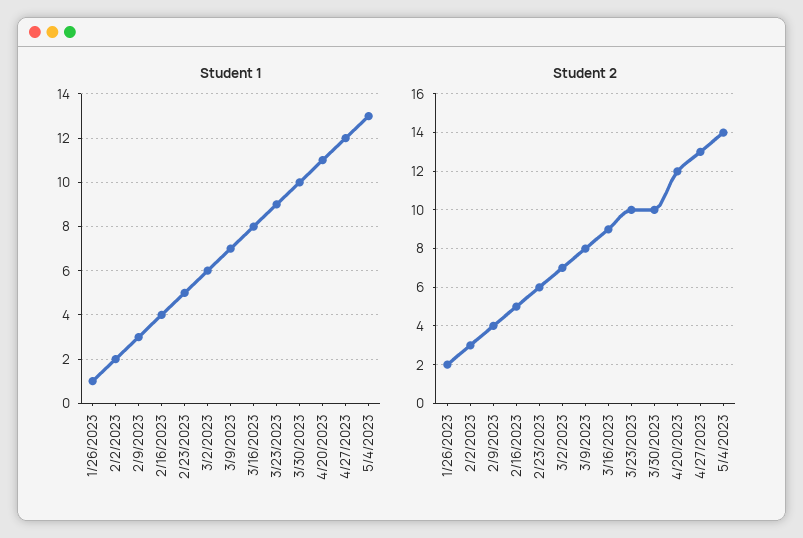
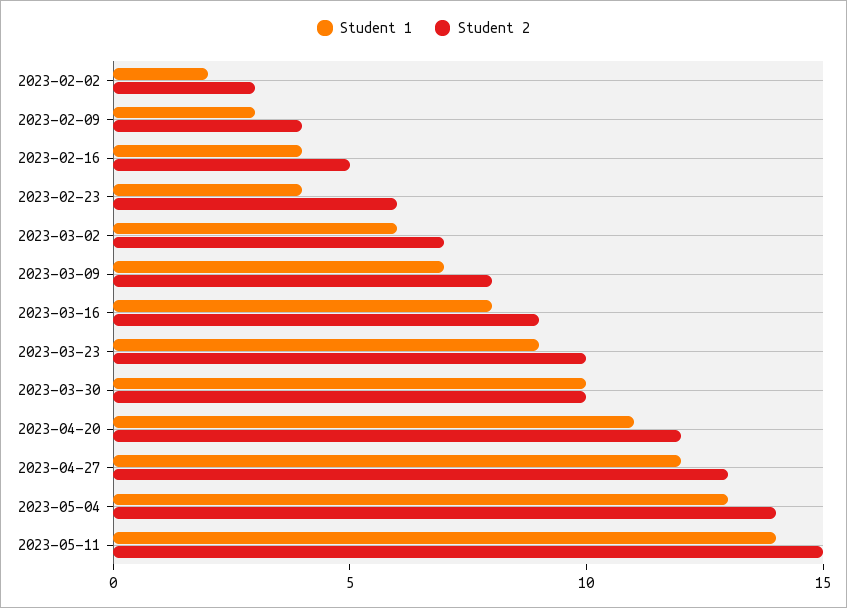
Student 1, 1/26/2023: 1 -> none
Student 1, 2/23/2023: 5 -> 4
Student 2, 1/26/2023: 2 -> none
Student 1, 2023-05-11: none -> 14
Student 2, 2023-05-11: none -> 15

